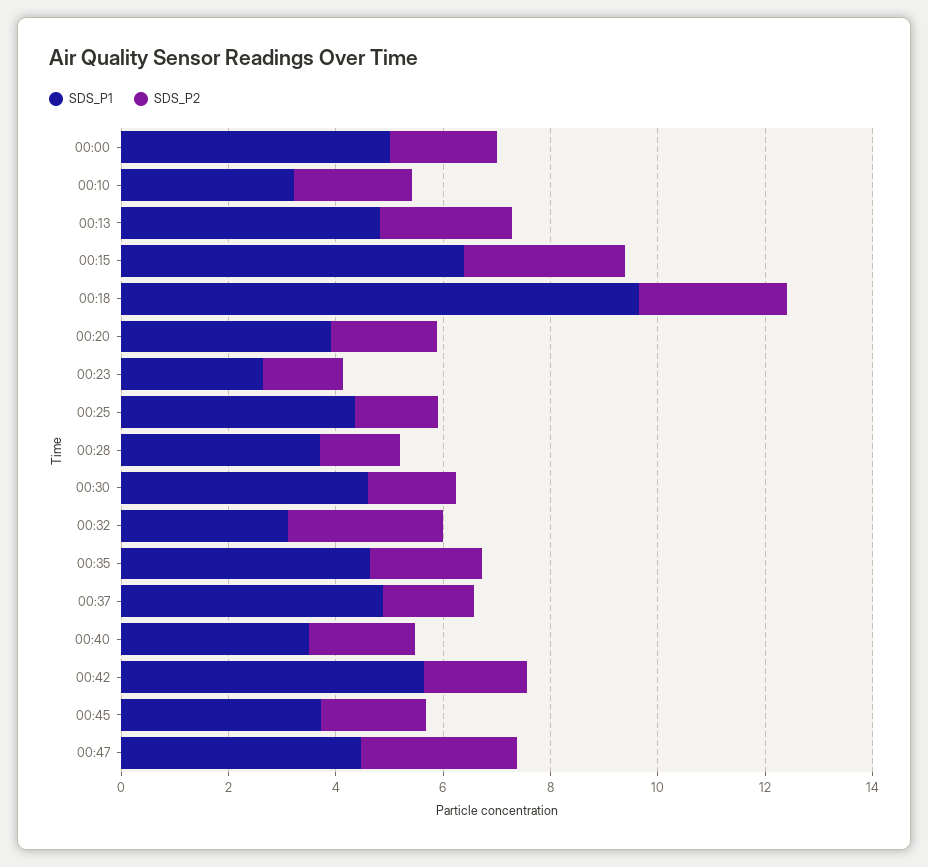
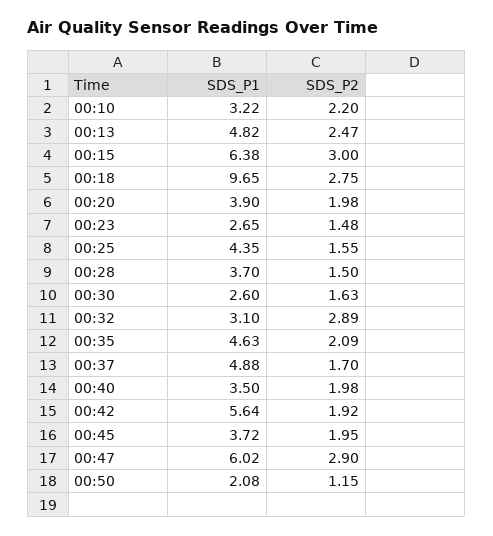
SDS_P1, 00:00: 5 -> none
SDS_P2, 00:00: 2 -> none
SDS_P1, 00:30: 4.5 -> 2.6
SDS_P1, 00:47: 4.5 -> 6.02
SDS_P1, 00:50: none -> 2.08
SDS_P2, 00:50: none -> 1.15

